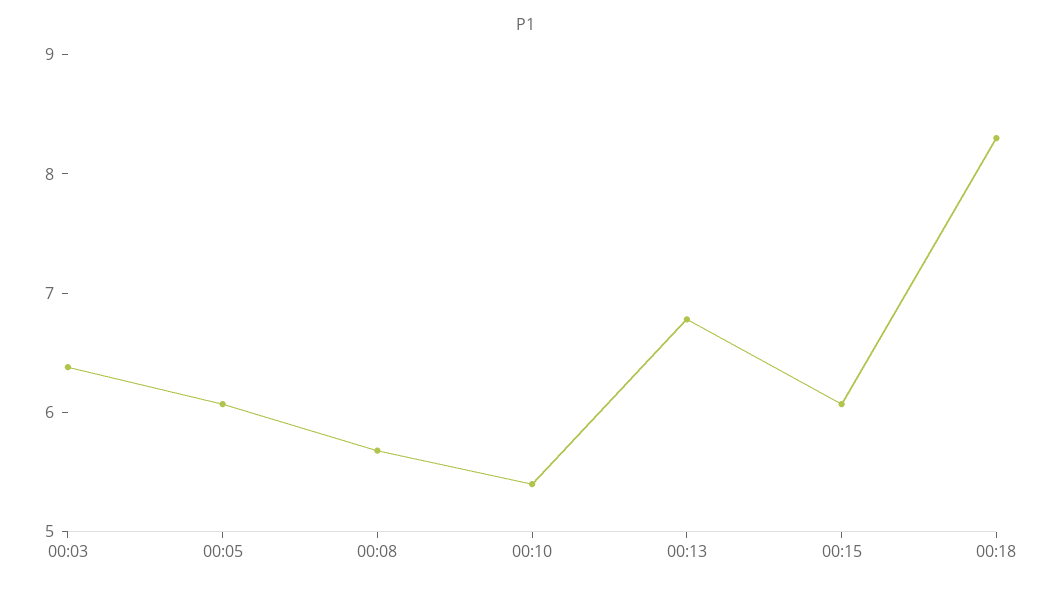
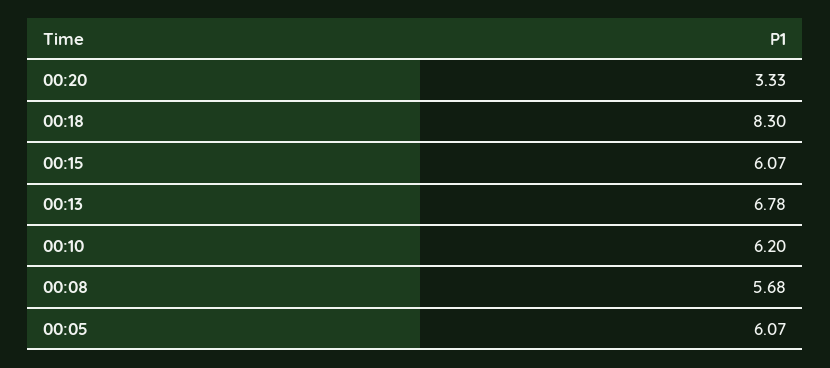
00:03: 6.4 -> none
00:10: 5.4 -> 6.2
00:20: none -> 3.33

